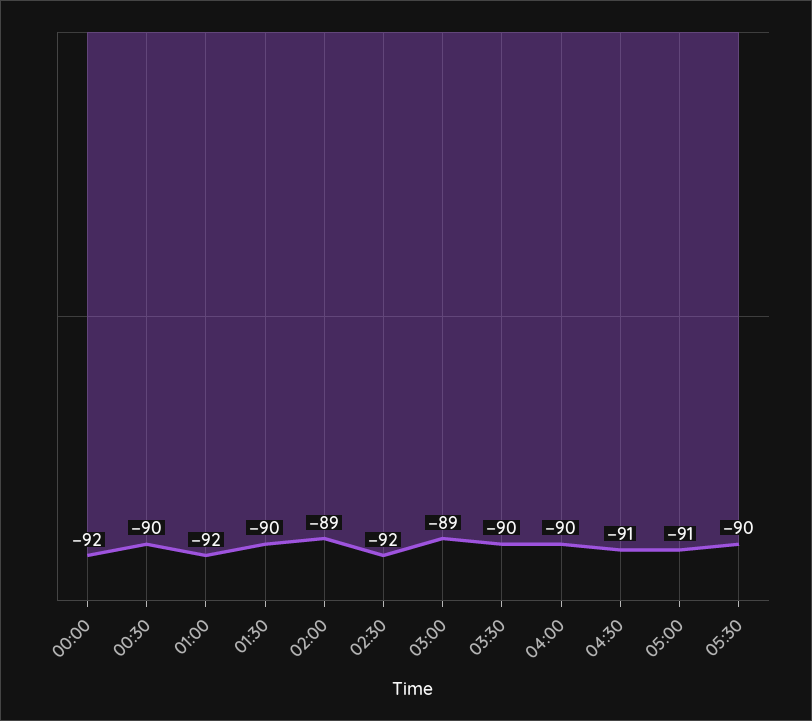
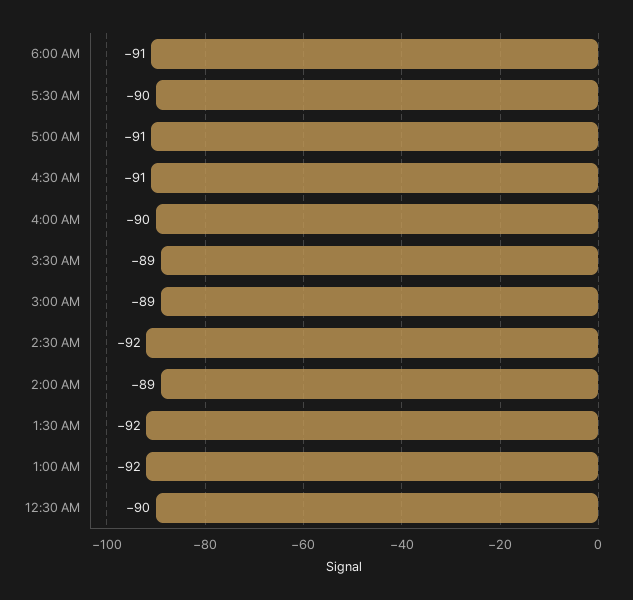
00:00: -92 -> none
01:30: -90 -> -92
03:30: -90 -> -89
6:00 AM: none -> -91

